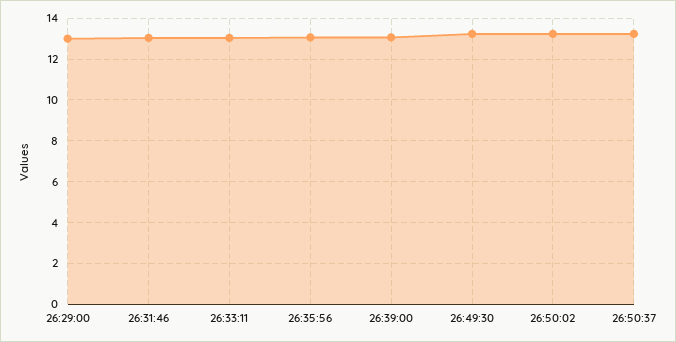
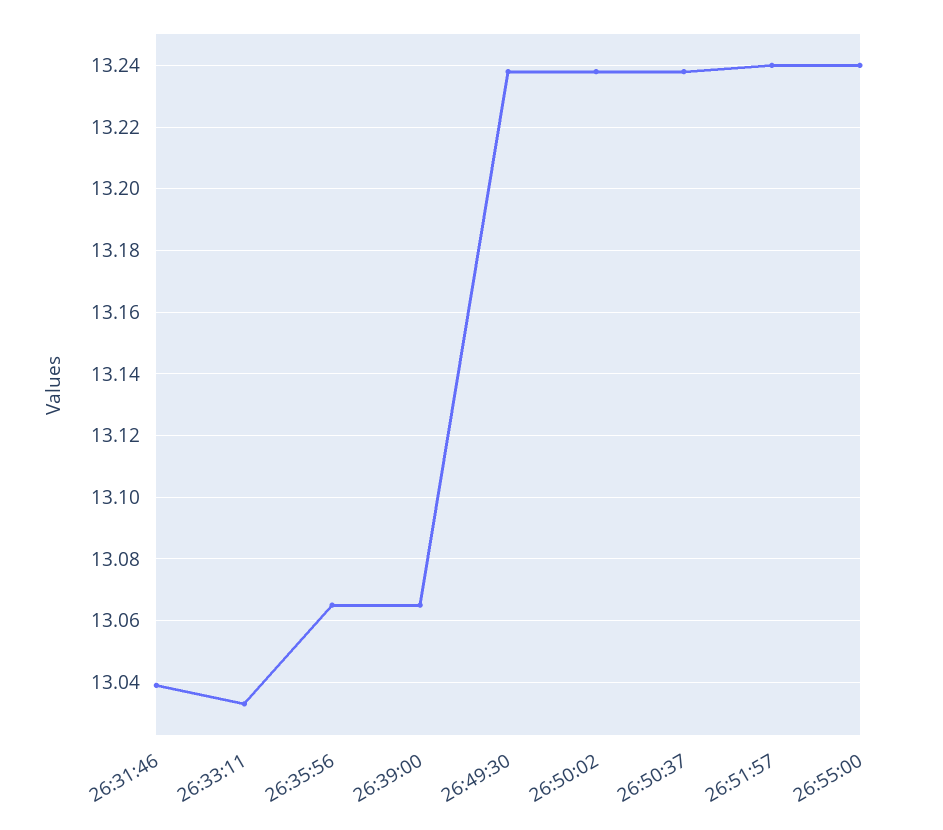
26:29:00: 13 -> none
26:51:57: none -> 13.24
26:55:00: none -> 13.24

